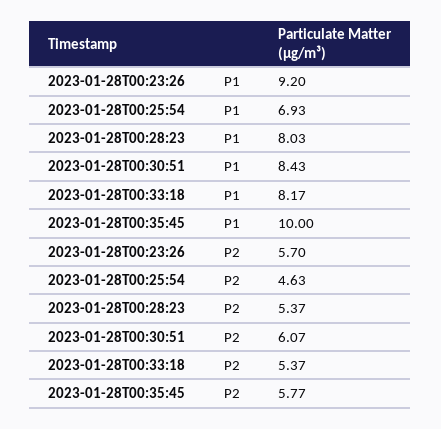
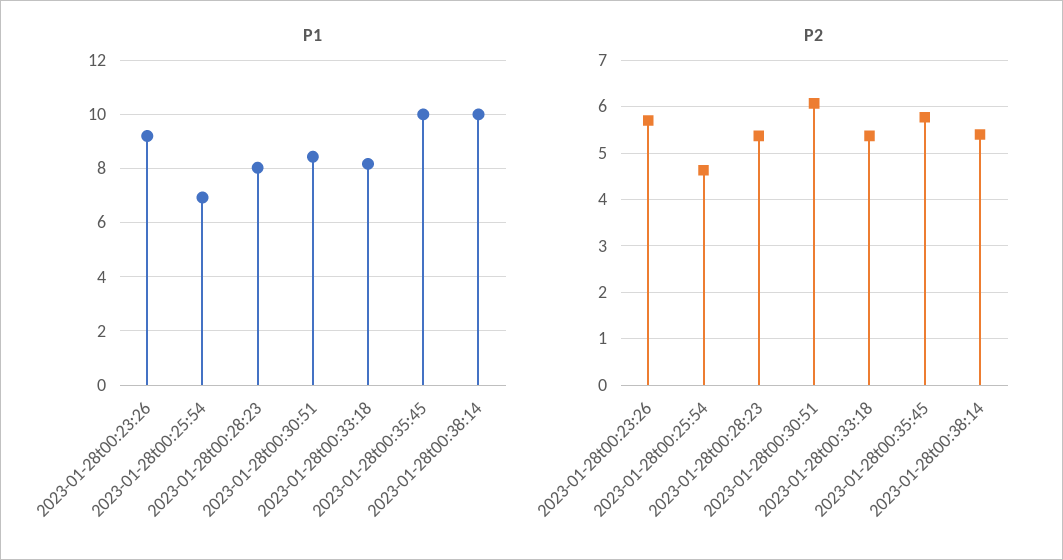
P1, 2023-01-28t00:38:14: none -> 10
P2, 2023-01-28t00:38:14: none -> 5.4

